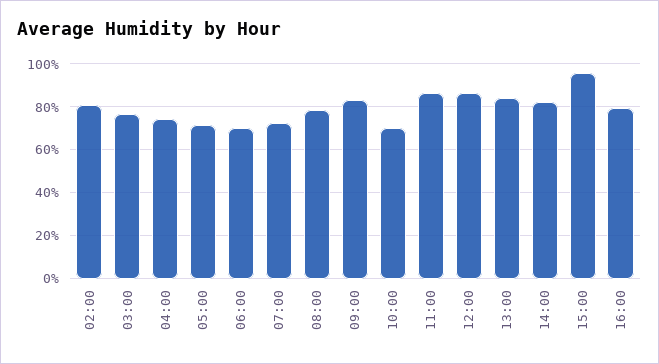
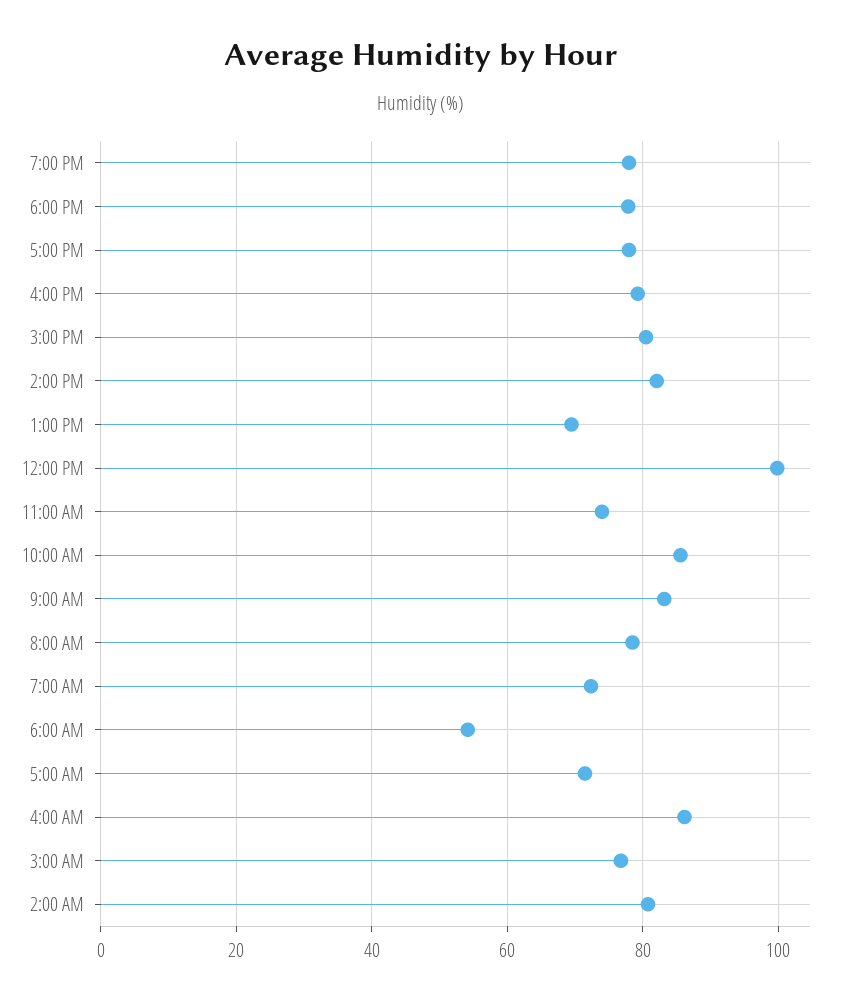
04:00: 75 -> 86
06:00: 70 -> 54
10:00: 70 -> 86
11:00: 85 -> 74
12:00: 85 -> 100
13:00: 85 -> 70
15:00: 95 -> 80
7:00 PM: none -> 78
6:00 PM: none -> 78
5:00 PM: none -> 78

